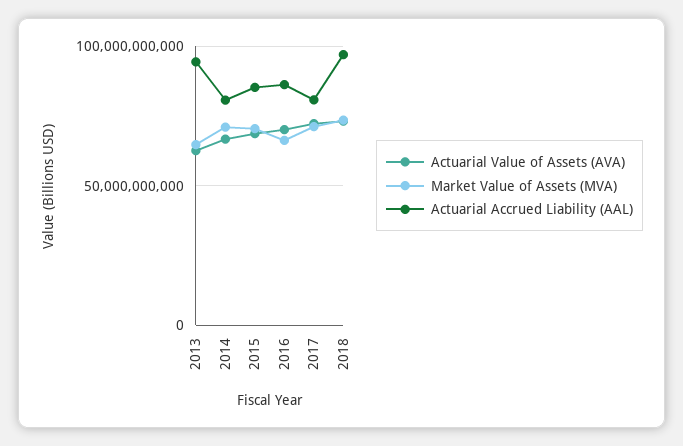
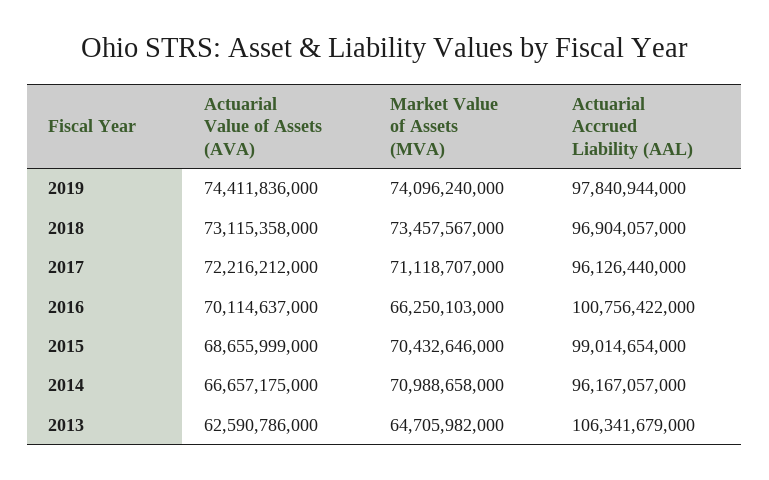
Actuarial Accrued Liability (AAL), 2013: 95000000000 -> 106341679000
Actuarial Accrued Liability (AAL), 2014: 80000000000 -> 96167057000
Actuarial Accrued Liability (AAL), 2015: 85000000000 -> 99014654000
Actuarial Accrued Liability (AAL), 2016: 85000000000 -> 100756422000
Actuarial Accrued Liability (AAL), 2017: 80000000000 -> 96126440000
Actuarial Value of Assets (AVA), 2019: none -> 74411836000
Market Value of Assets (MVA), 2019: none -> 74096240000
Actuarial Accrued Liability (AAL), 2019: none -> 97840944000

